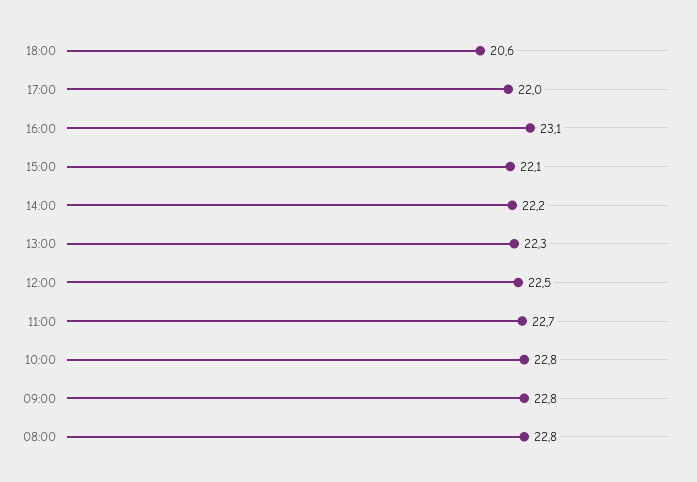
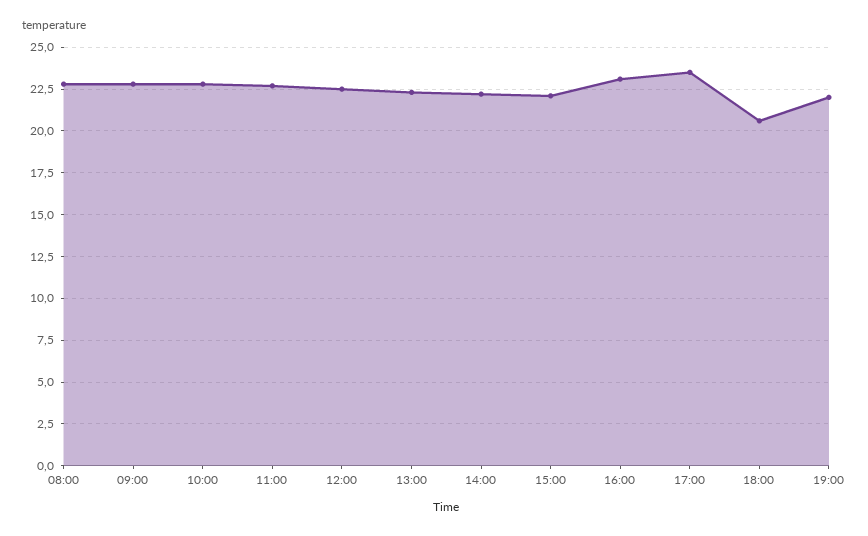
17:00: 22 -> 23.5
19:00: none -> 22

